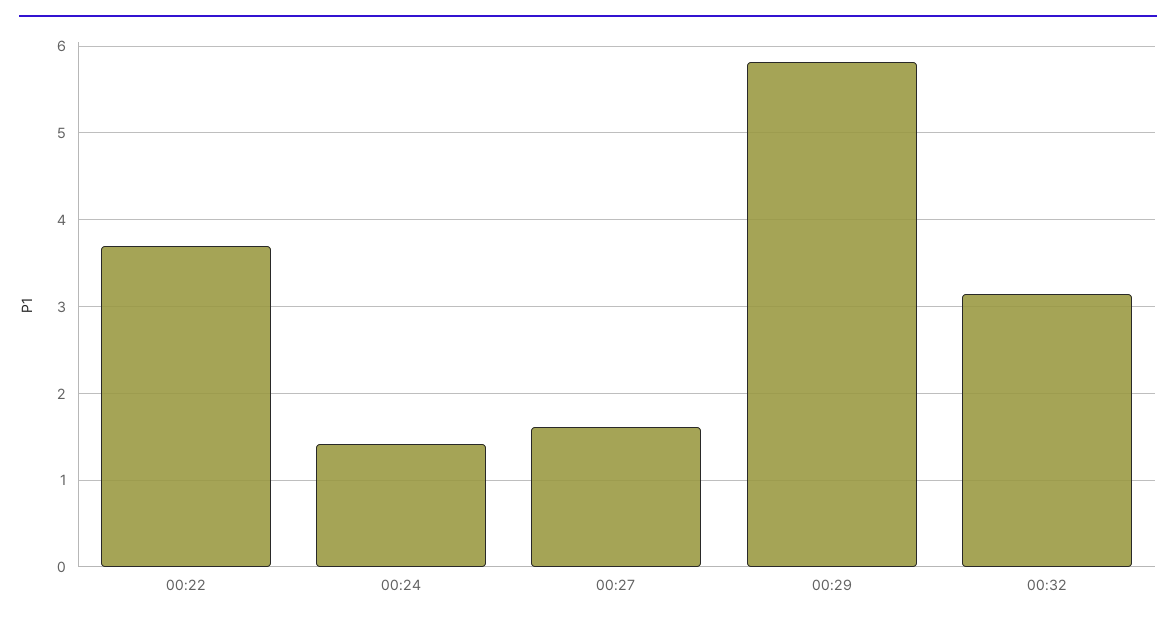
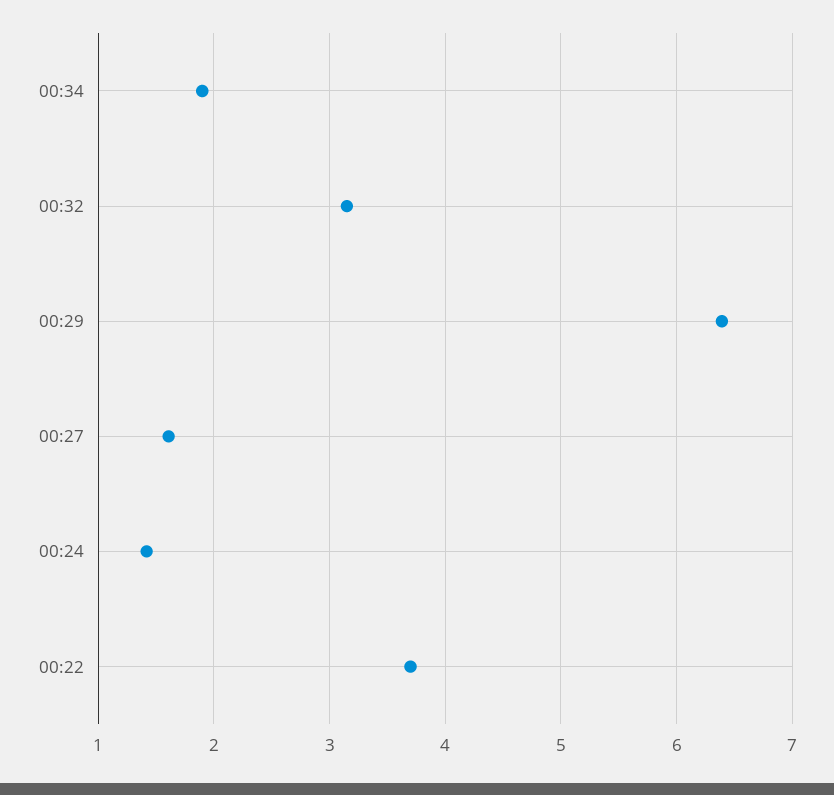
00:29: 5.8 -> 6.4
00:34: none -> 1.9

